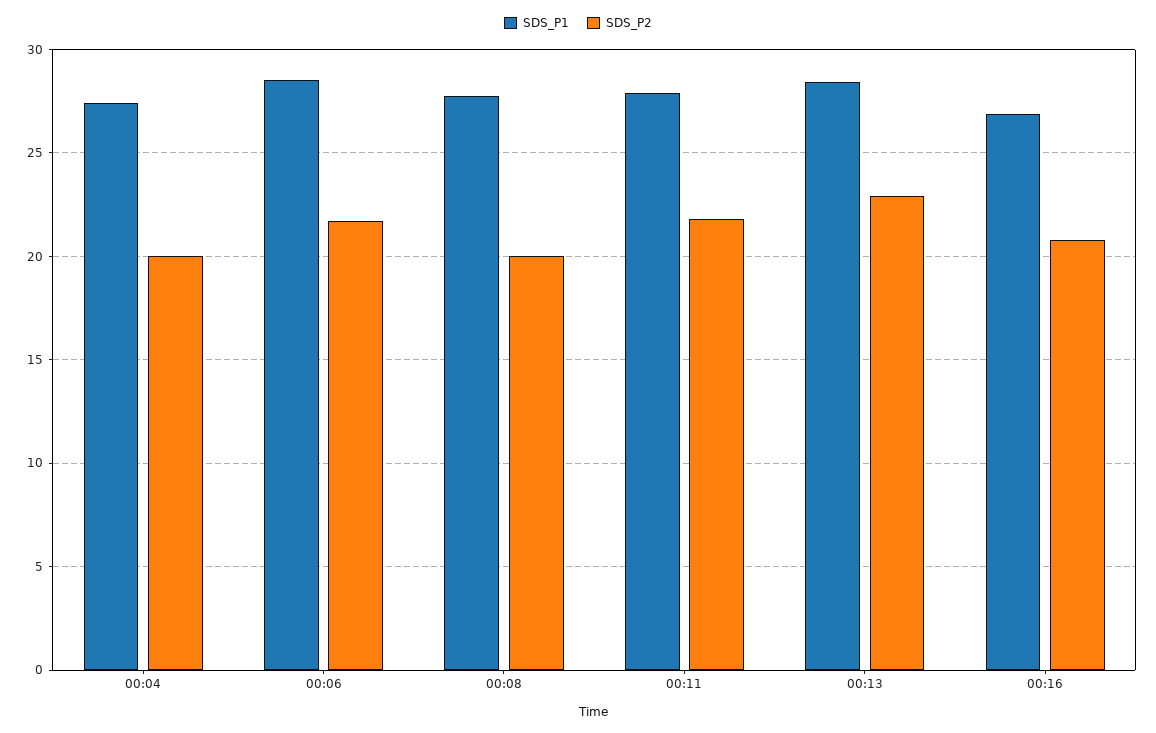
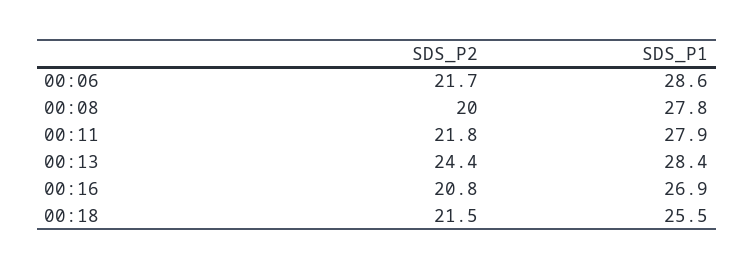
SDS_P1, 00:04: 27.5 -> none
SDS_P2, 00:04: 20 -> none
SDS_P2, 00:13: 23 -> 24.4
SDS_P2, 00:18: none -> 21.5
SDS_P1, 00:18: none -> 25.5

